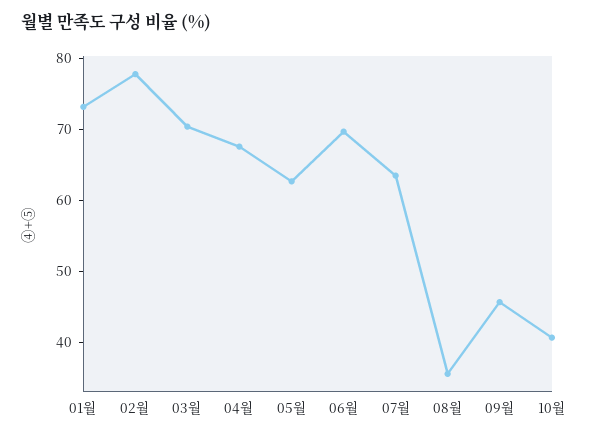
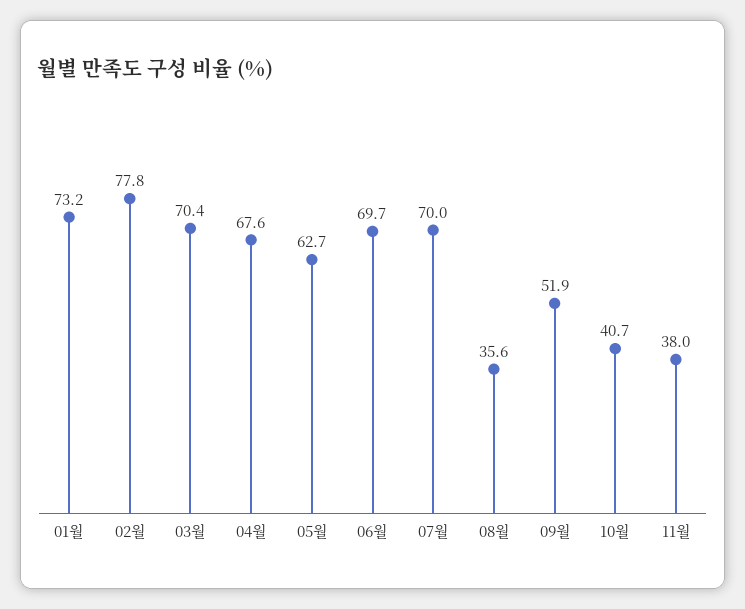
07월: 64 -> 70
09월: 46 -> 51.9
11월: none -> 38

